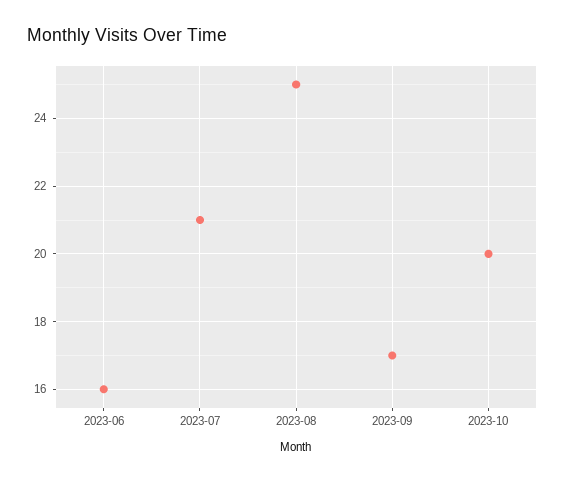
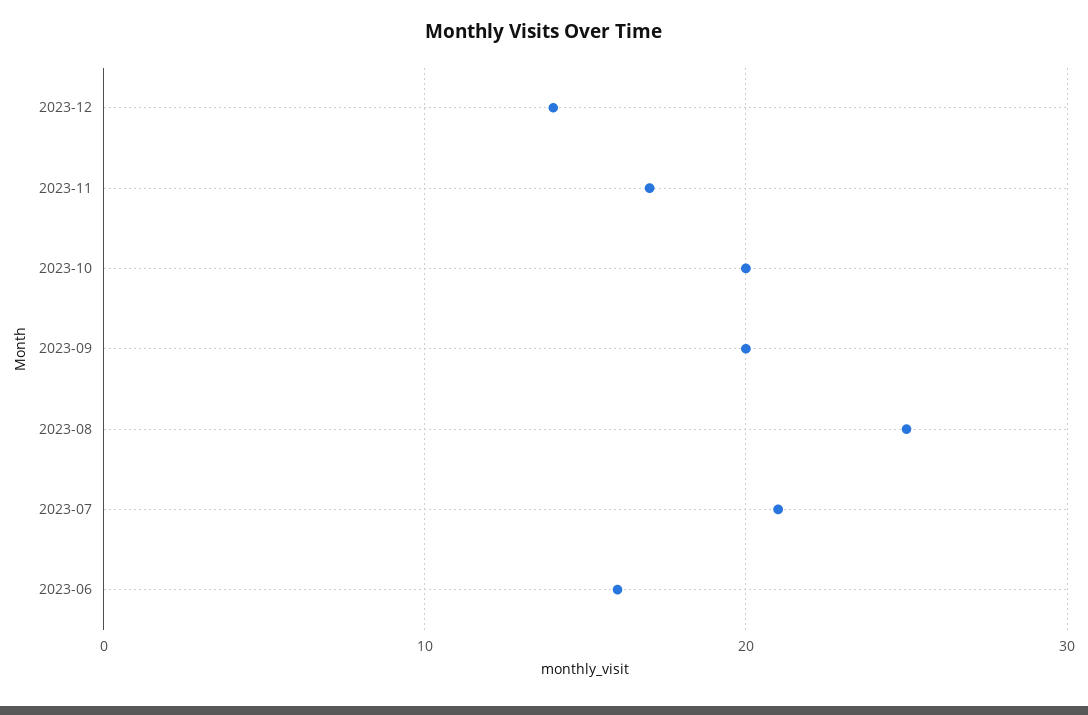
2023-09: 17 -> 20
2023-12: none -> 14
2023-11: none -> 17

